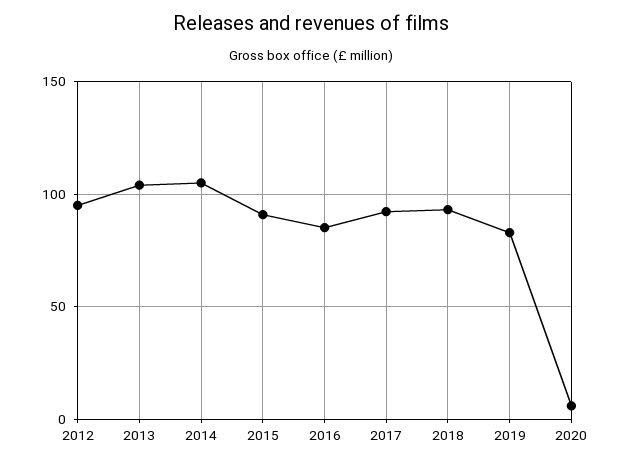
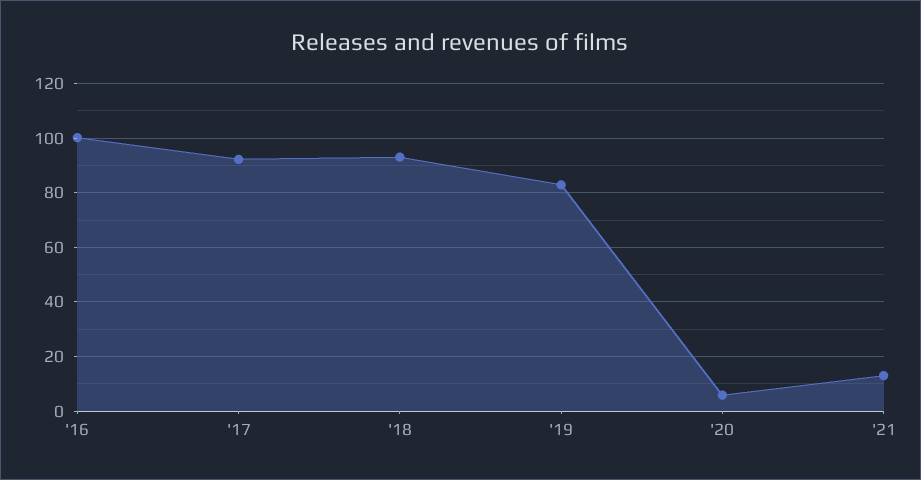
2012: 95 -> none
2013: 105 -> none
2014: 105 -> none
2015: 90 -> none
2016: 85 -> 100
'21: none -> 12.5

